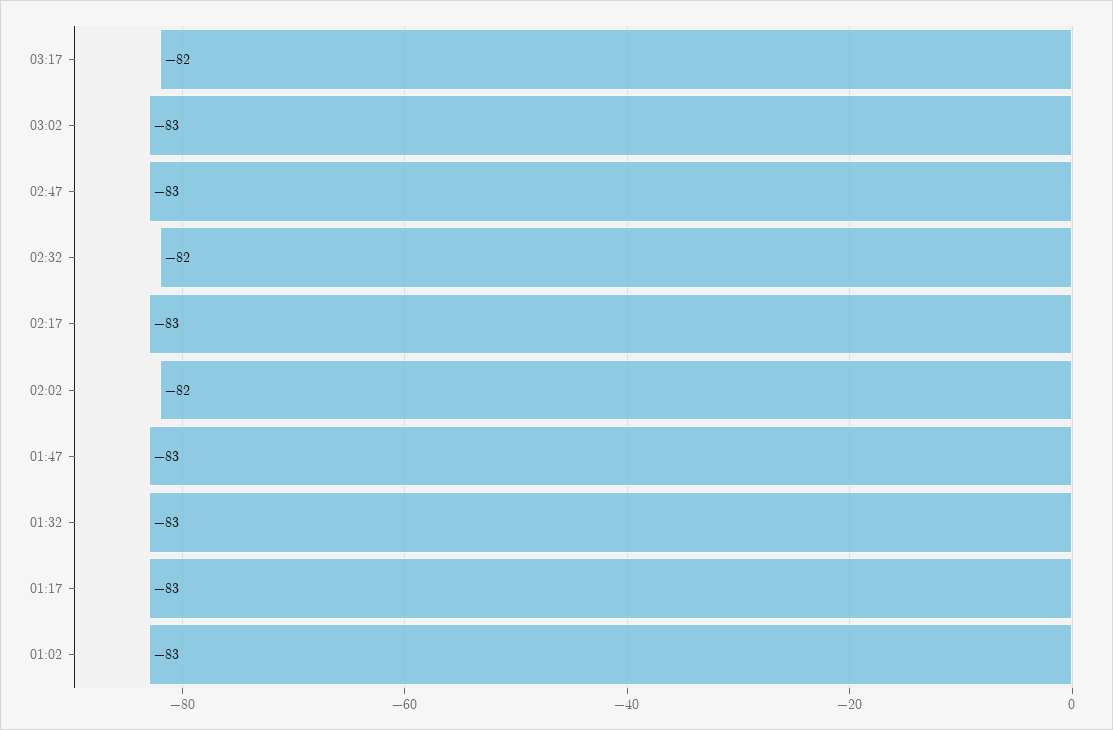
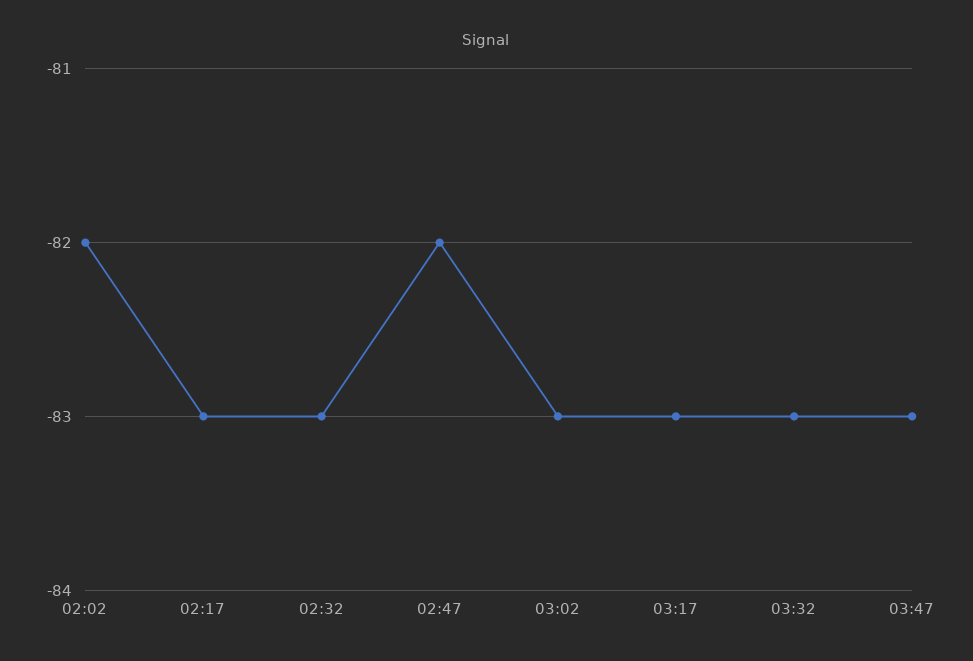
03:17: -82 -> -83
02:47: -83 -> -82
02:32: -82 -> -83
01:47: -83 -> none
01:32: -83 -> none
01:17: -83 -> none
01:02: -83 -> none
03:32: none -> -83
03:47: none -> -83

